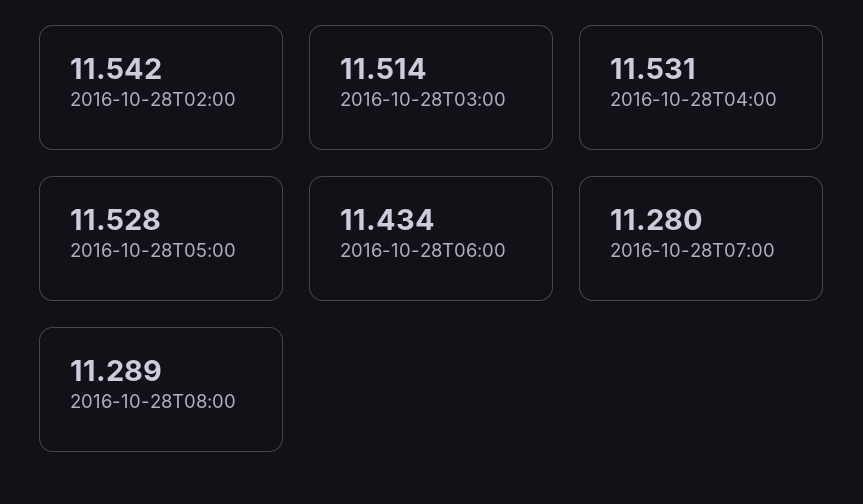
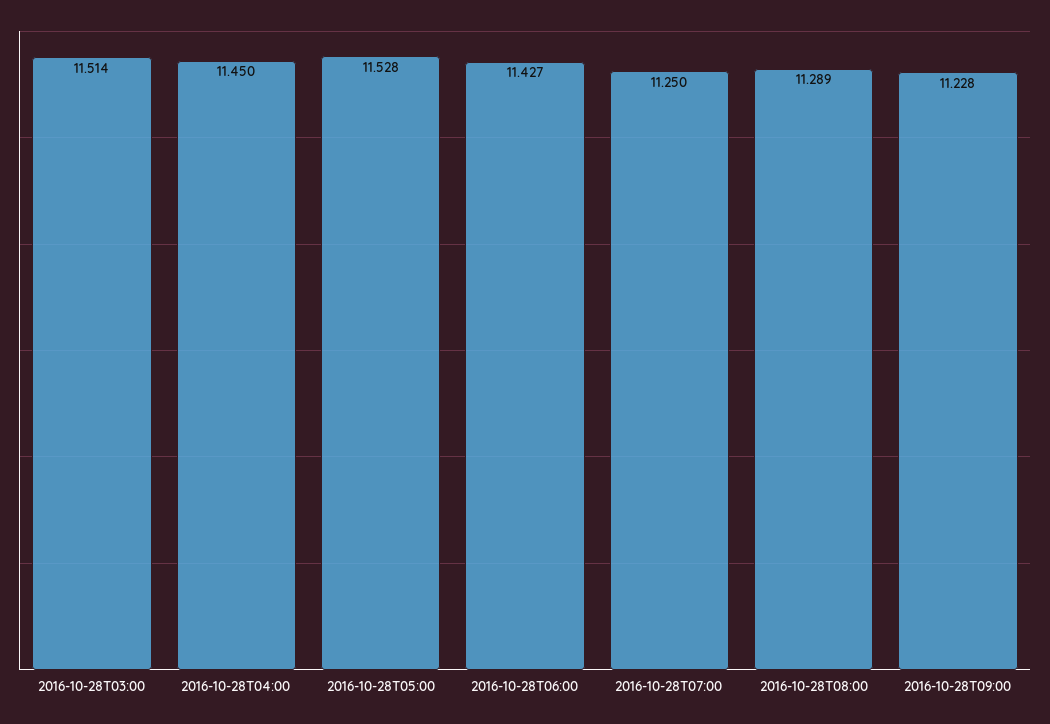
2016-10-28T02:00: 11.542 -> none
2016-10-28T04:00: 11.531 -> 11.45
2016-10-28T06:00: 11.434 -> 11.427
2016-10-28T07:00: 11.28 -> 11.25
2016-10-28T09:00: none -> 11.228

